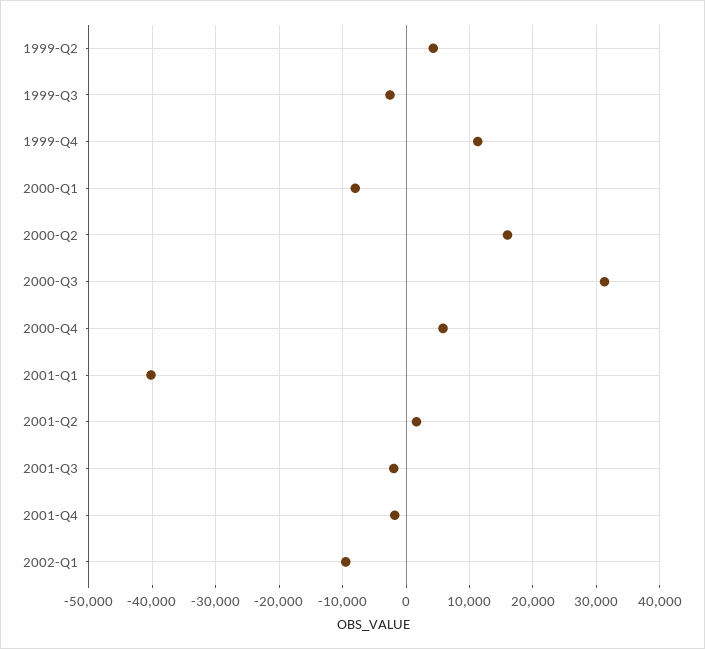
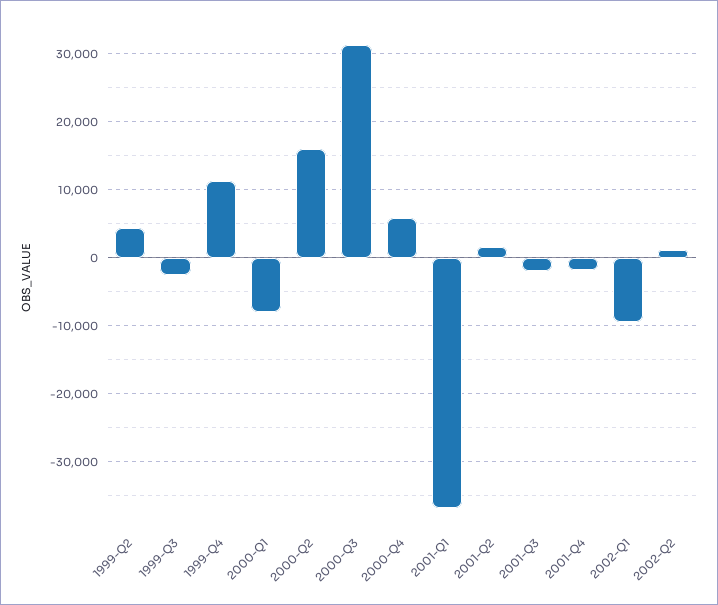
2001-Q1: -40000 -> -37000
2002-Q2: none -> 1000

